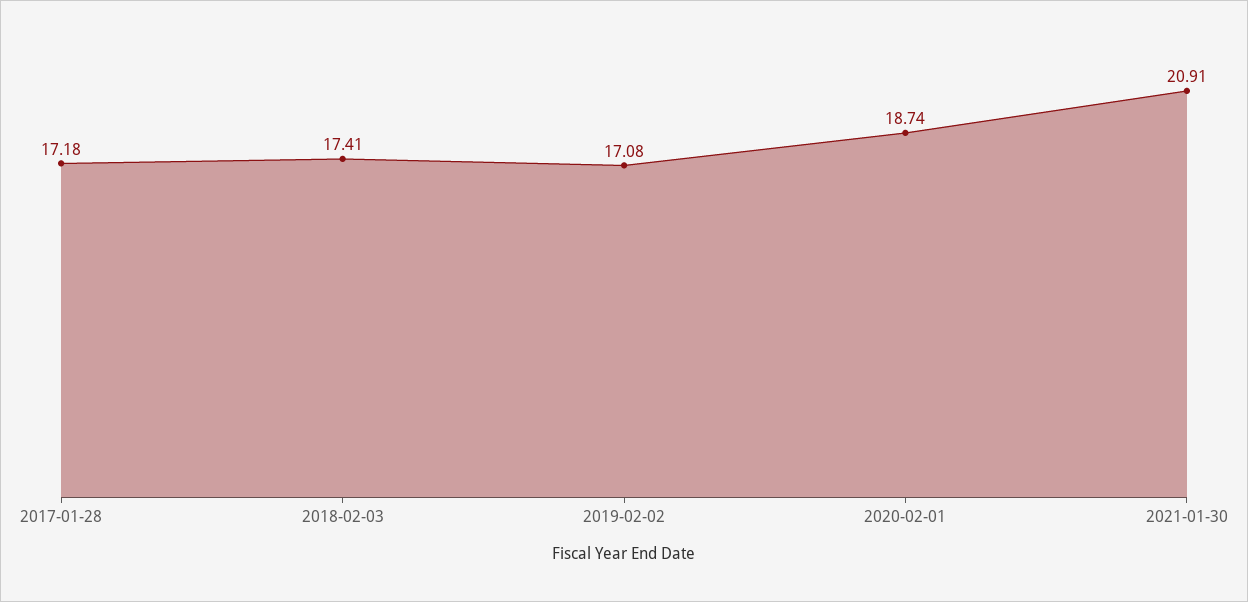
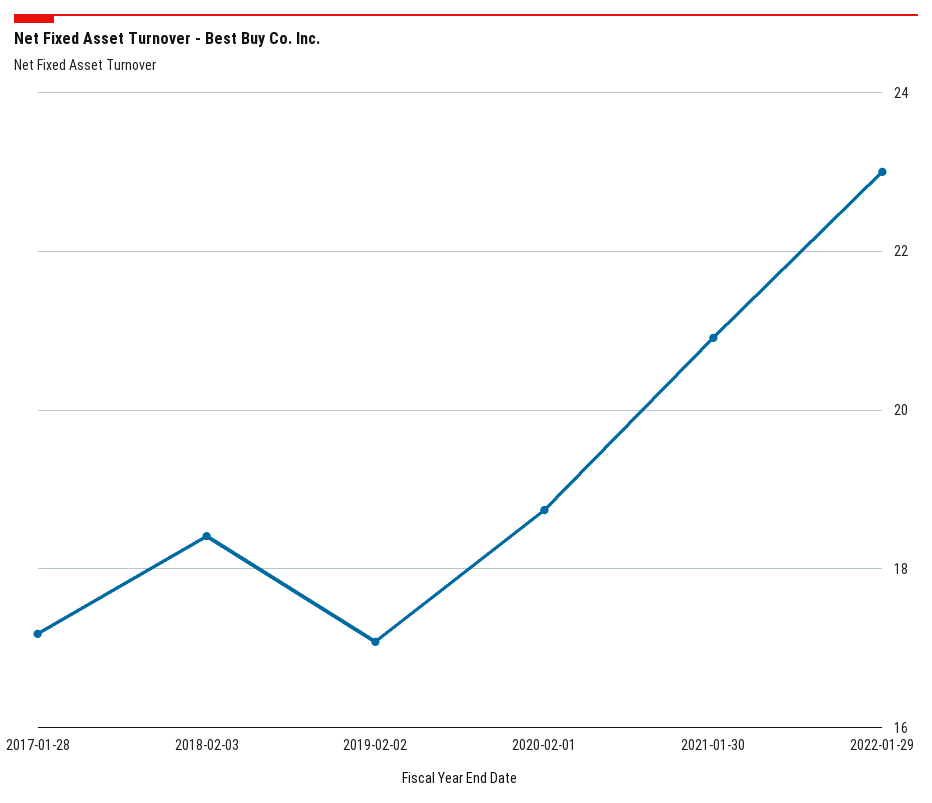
2018-02-03: 17.41 -> 18.4
2022-01-29: none -> 23

